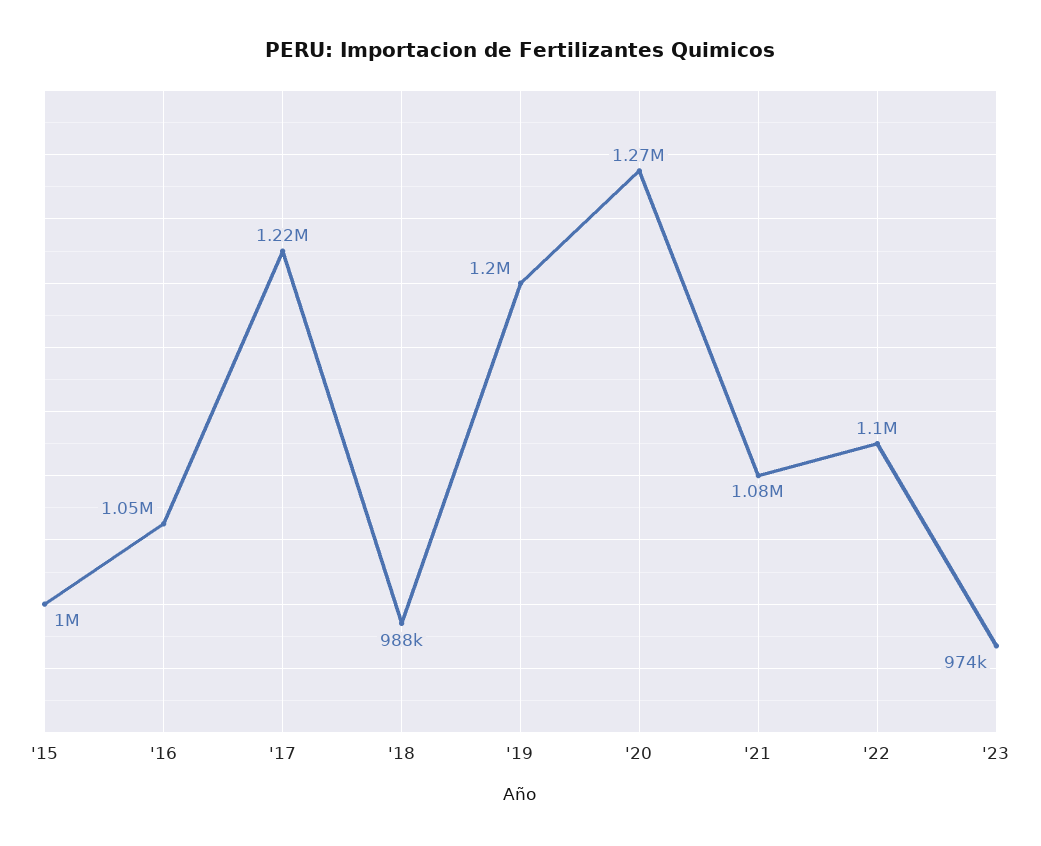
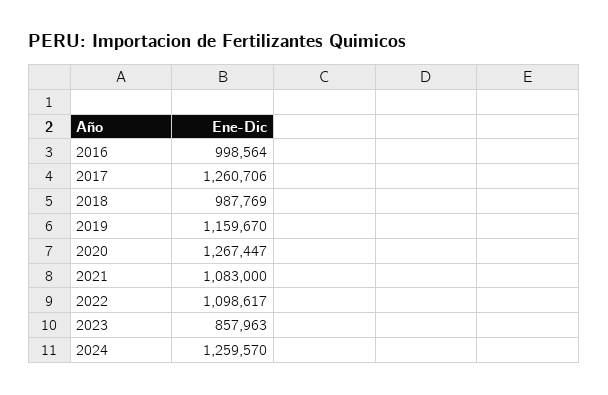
'15: 1000000 -> none
'16: 1050000 -> 998564
'17: 1220000 -> 1260706
'19: 1200000 -> 1159670
'23: 974000 -> 857963
2024: none -> 1259570

